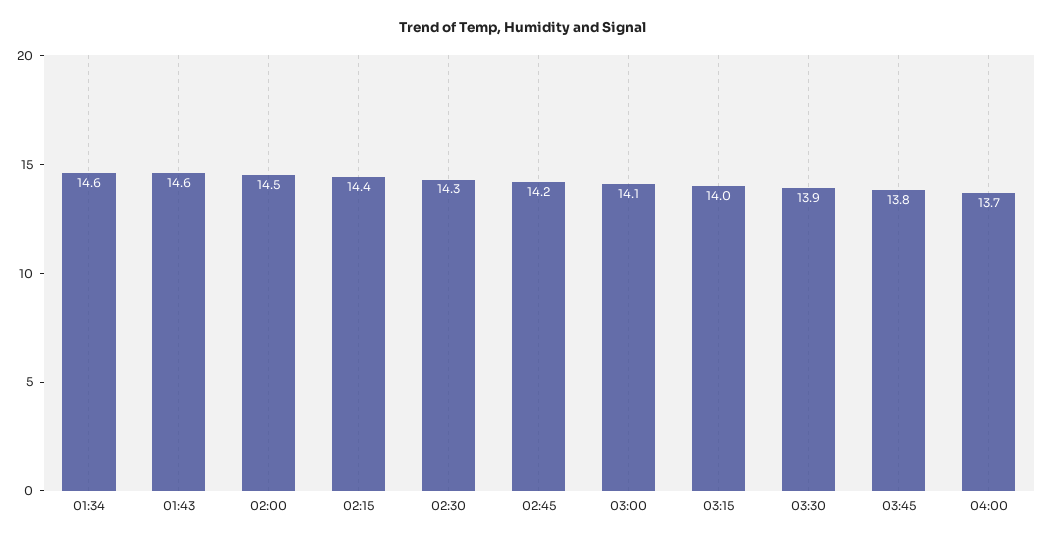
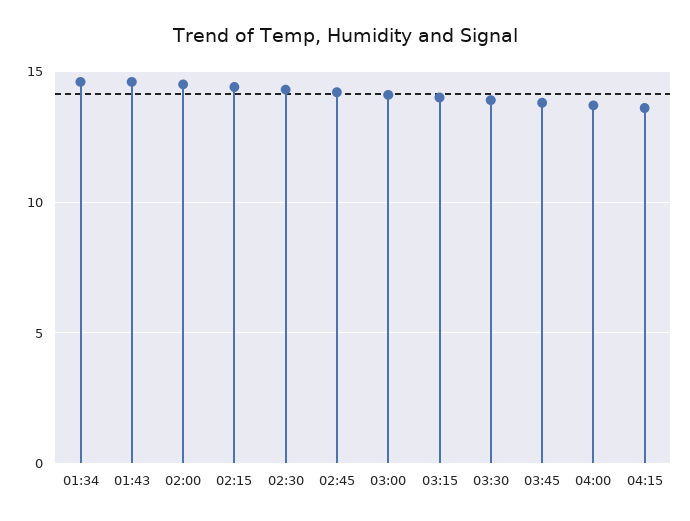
04:15: none -> 13.5

